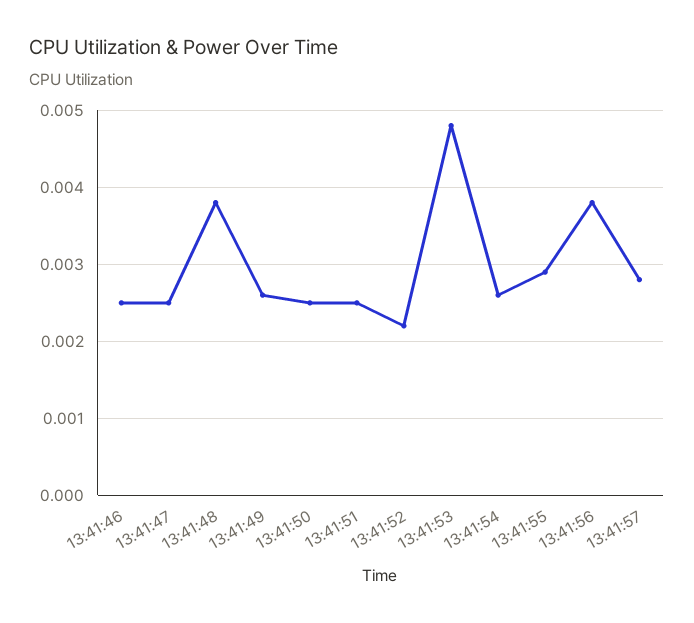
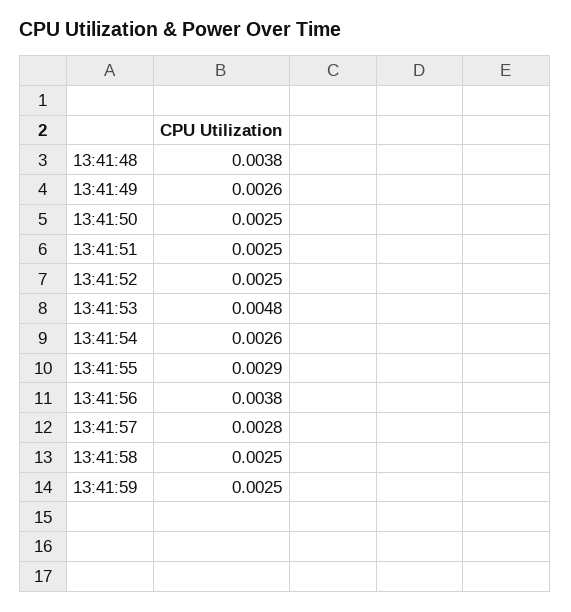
13:41:46: 0.0025 -> none
13:41:47: 0.0025 -> none
13:41:52: 0.0022 -> 0.0025
13:41:58: none -> 0.0025
13:41:59: none -> 0.0025

